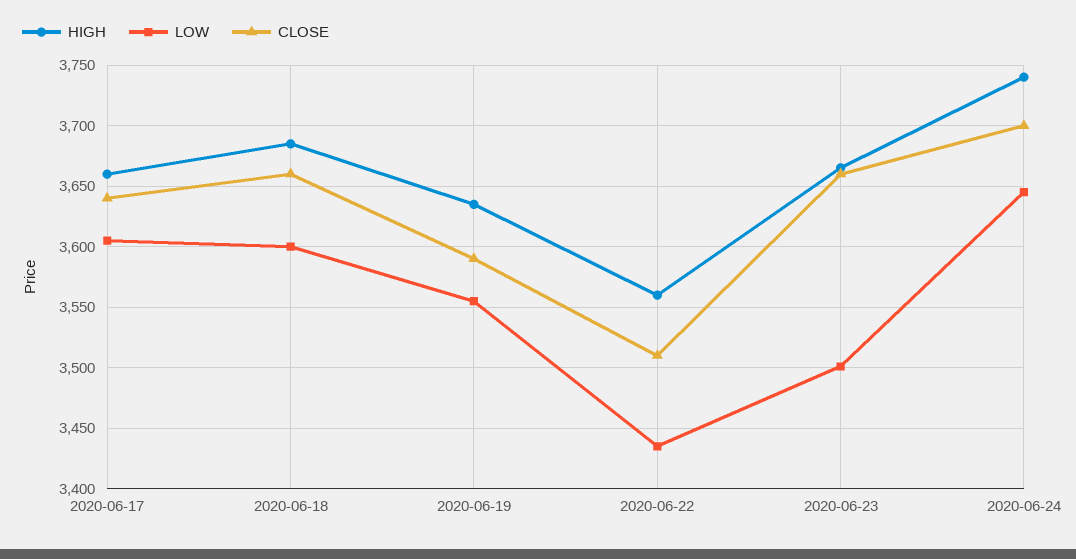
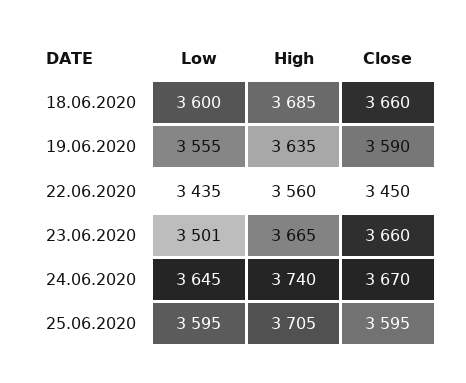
HIGH, 2020-06-17: 3660 -> none
LOW, 2020-06-17: 3605 -> none
CLOSE, 2020-06-17: 3640 -> none
CLOSE, 2020-06-22: 3510 -> 3450
CLOSE, 2020-06-24: 3700 -> 3670
LOW, 25.06.2020: none -> 3595
HIGH, 25.06.2020: none -> 3705
CLOSE, 25.06.2020: none -> 3595

